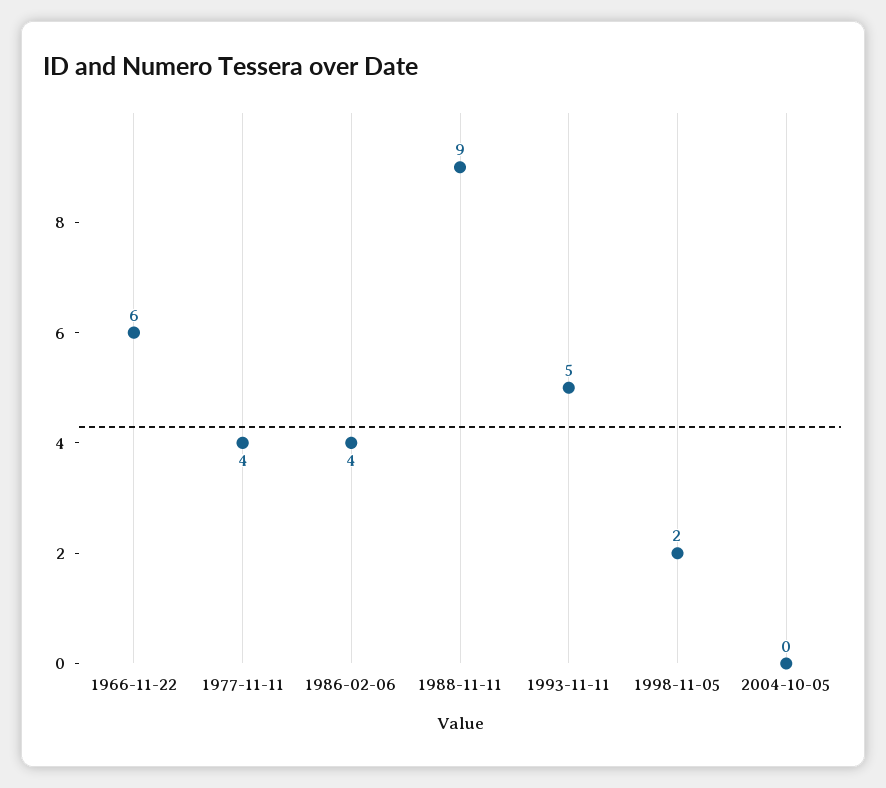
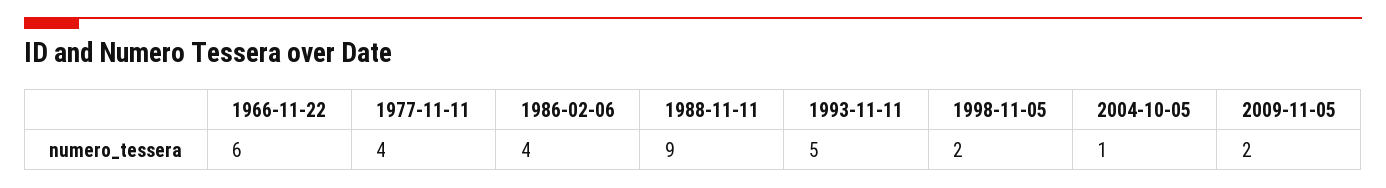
2004-10-05: 0 -> 1
2009-11-05: none -> 2

